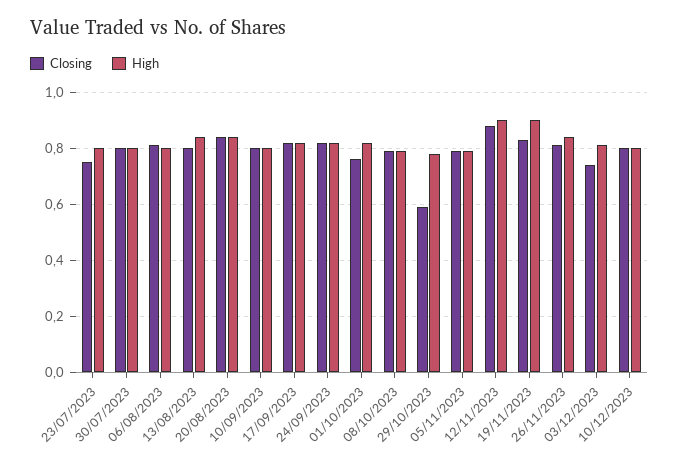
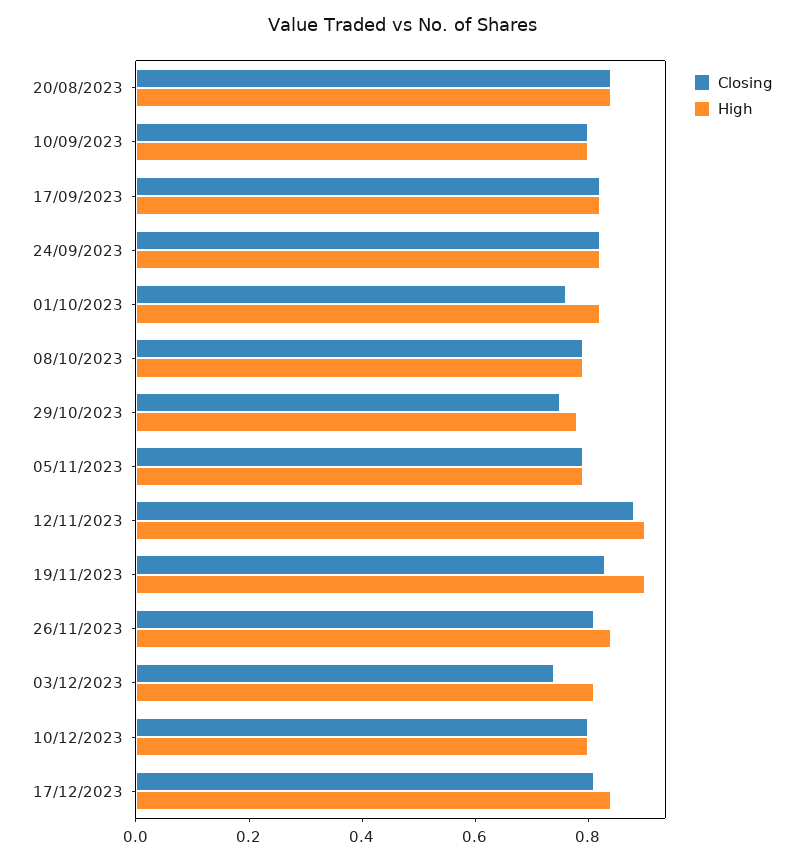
Closing, 23/07/2023: 0.75 -> none
High, 23/07/2023: 0.8 -> none
Closing, 30/07/2023: 0.8 -> none
High, 30/07/2023: 0.8 -> none
Closing, 06/08/2023: 0.8 -> none
High, 06/08/2023: 0.8 -> none
Closing, 13/08/2023: 0.8 -> none
High, 13/08/2023: 0.85 -> none
Closing, 29/10/2023: 0.6 -> 0.75
Closing, 17/12/2023: none -> 0.8
High, 17/12/2023: none -> 0.85

